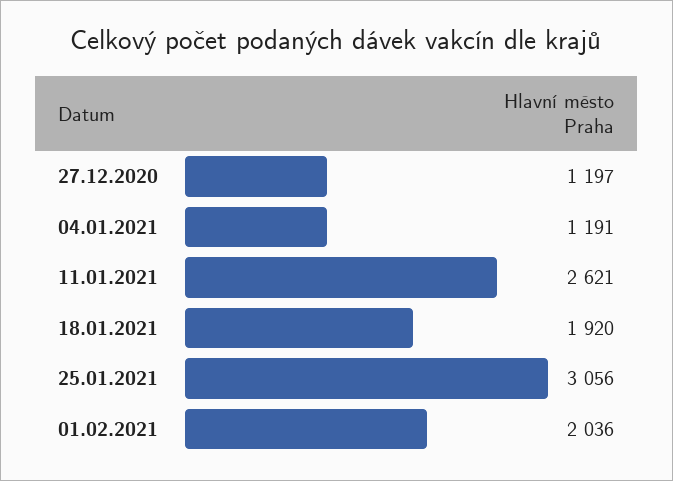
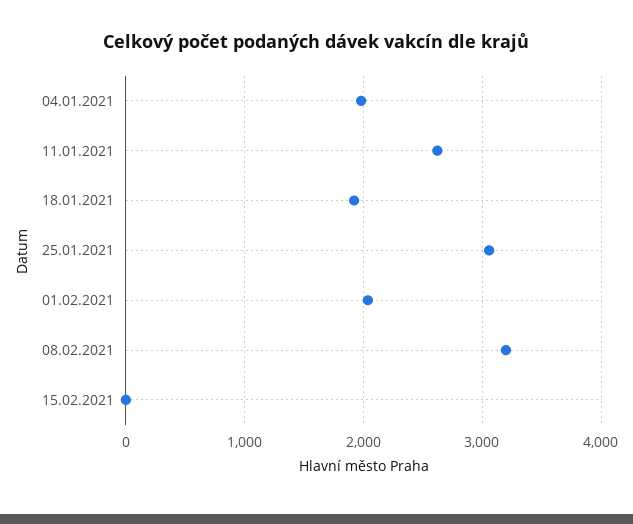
27.12.2020: 1197 -> none
04.01.2021: 1191 -> 2000
08.02.2021: none -> 3200
15.02.2021: none -> 0

